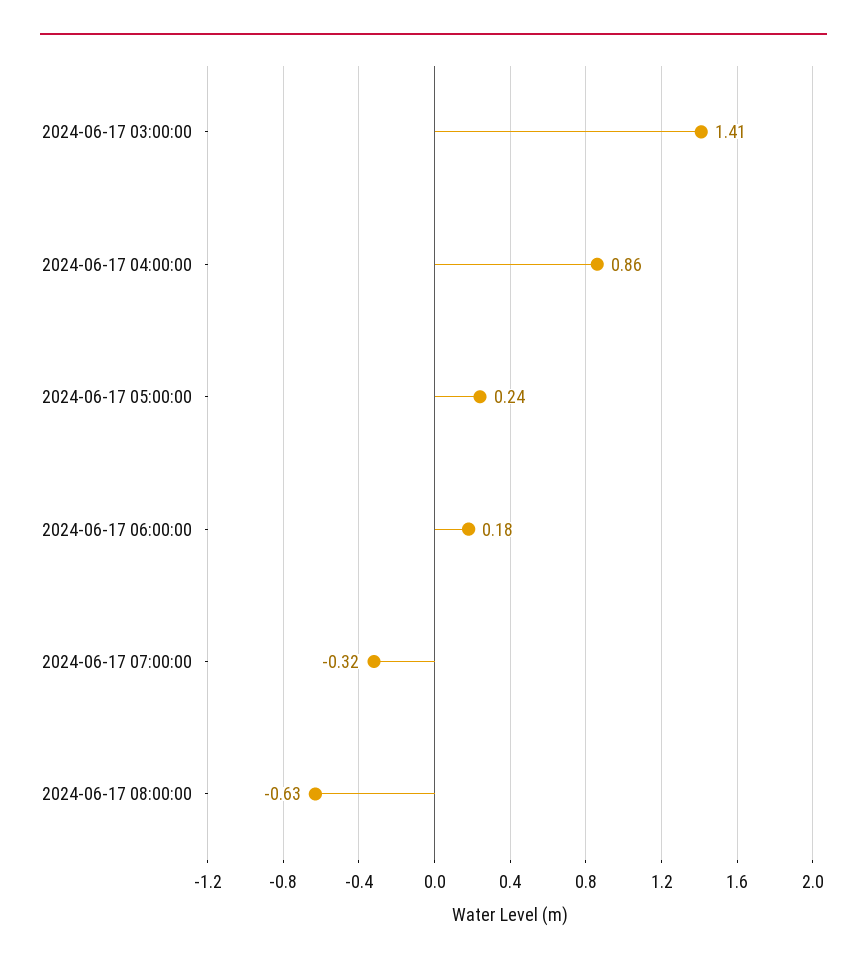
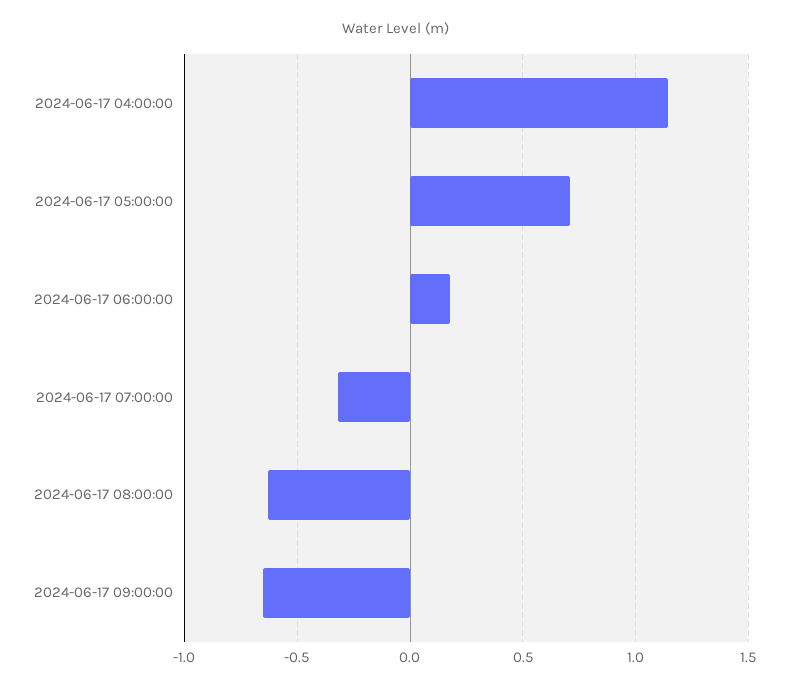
2024-06-17 03:00:00: 1.41 -> none
2024-06-17 04:00:00: 0.86 -> 1.15
2024-06-17 05:00:00: 0.24 -> 0.7
2024-06-17 09:00:00: none -> -0.65

